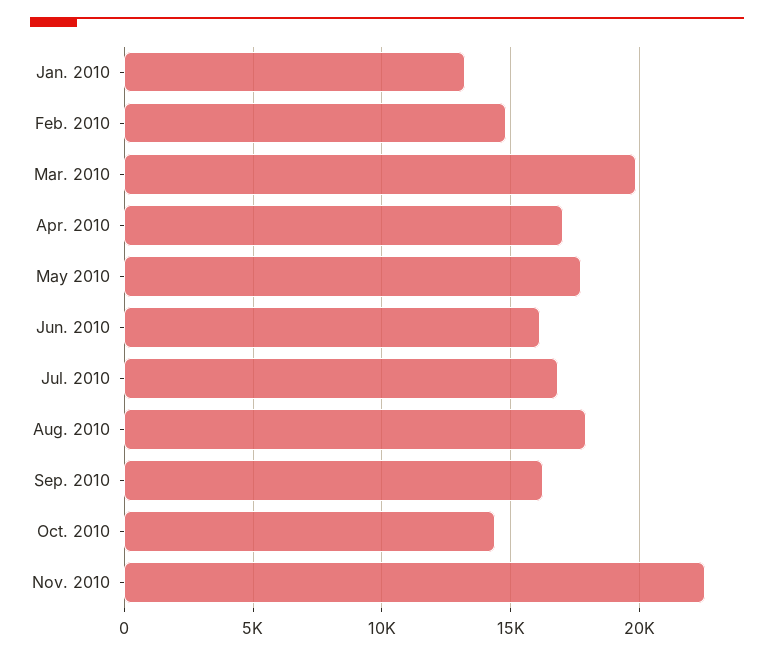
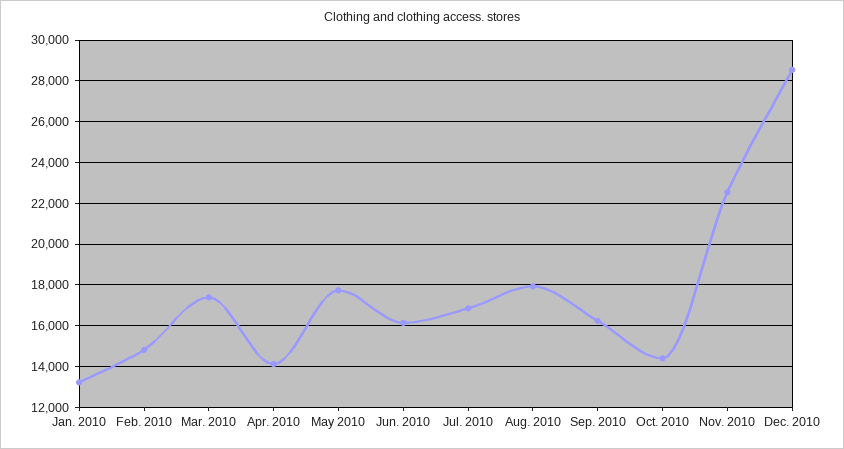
Mar. 2010: 20000 -> 17500
Apr. 2010: 17000 -> 14000
Dec. 2010: none -> 28500

